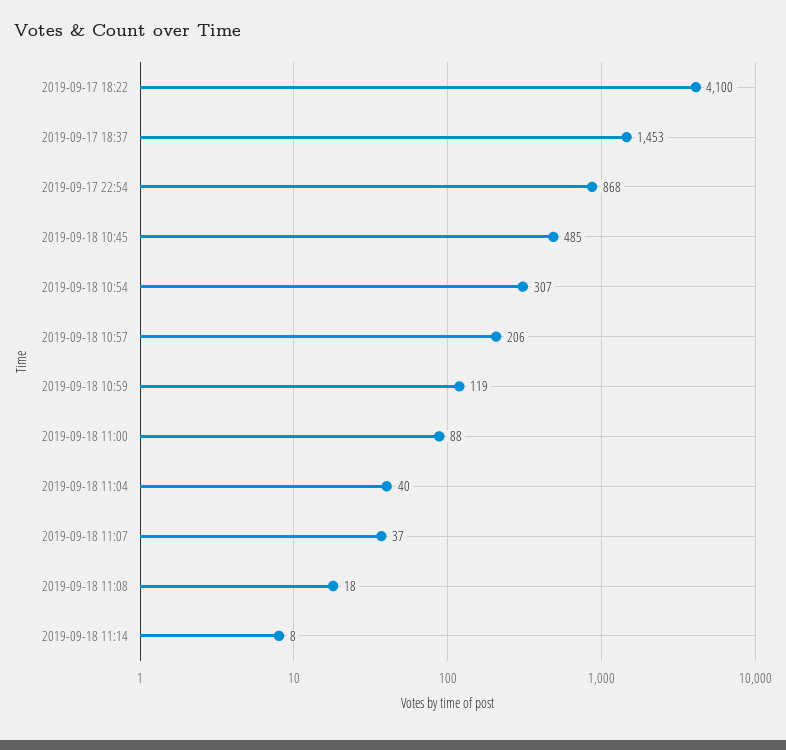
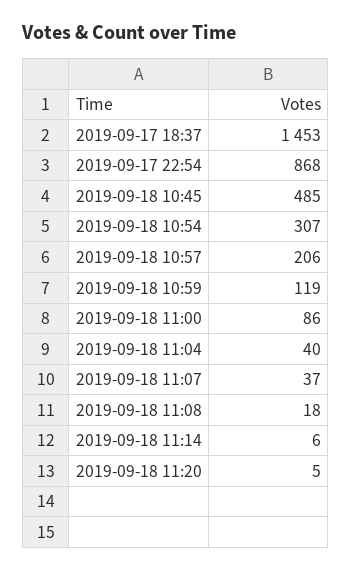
2019-09-17 18:22: 4100 -> none
2019-09-18 11:00: 88 -> 86
2019-09-18 11:14: 8 -> 6
2019-09-18 11:20: none -> 5

